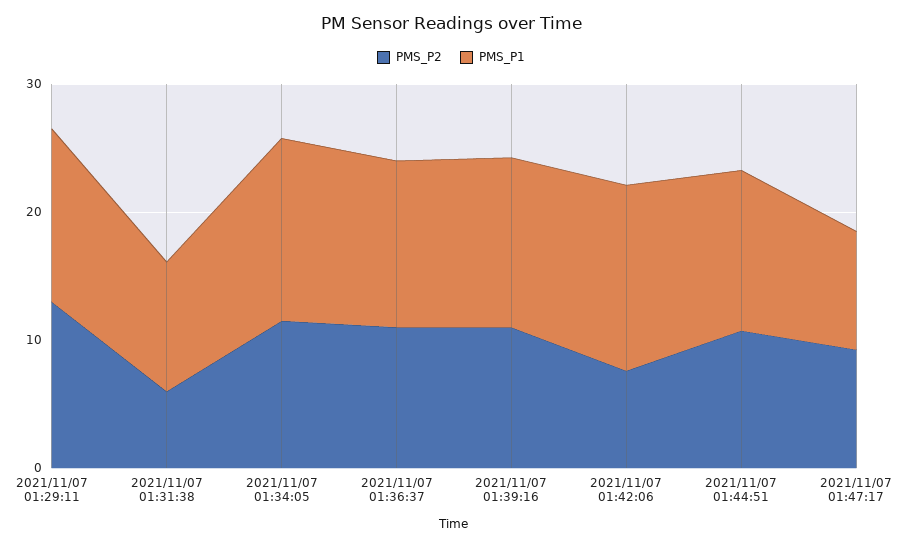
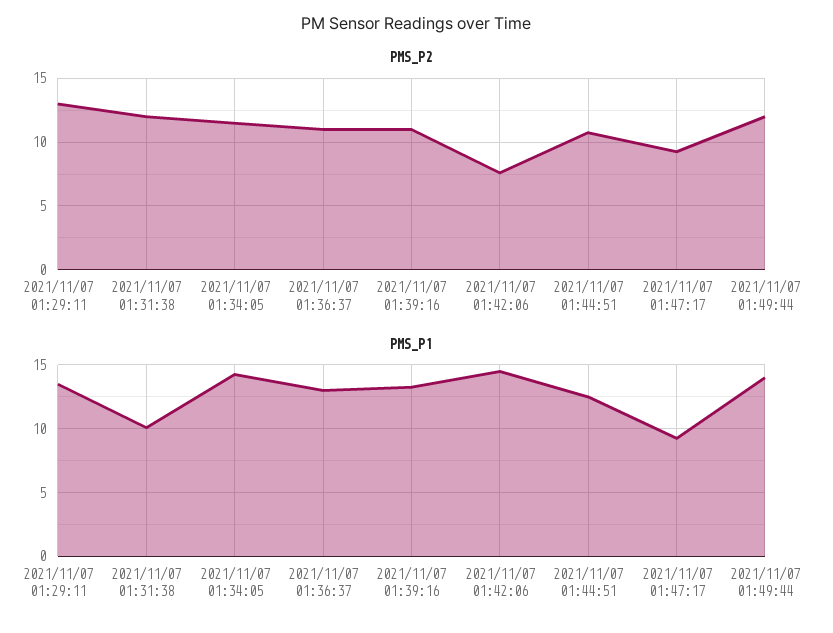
PMS_P2, 2021/11/07 01:31:38: 6 -> 12
PMS_P2, 2021/11/07 01:49:44: none -> 12
PMS_P1, 2021/11/07 01:49:44: none -> 14

